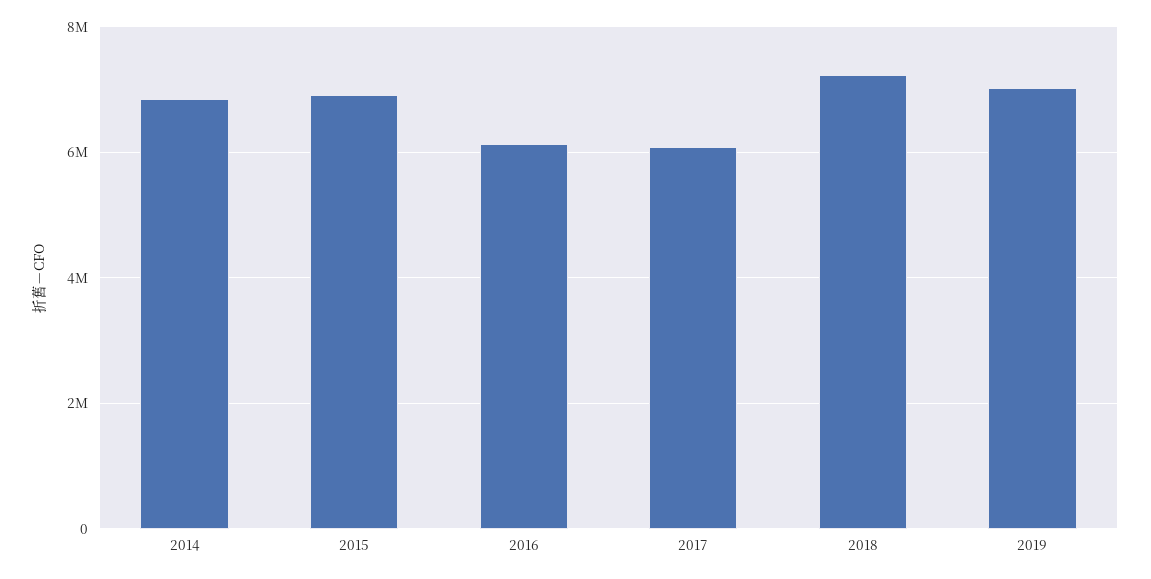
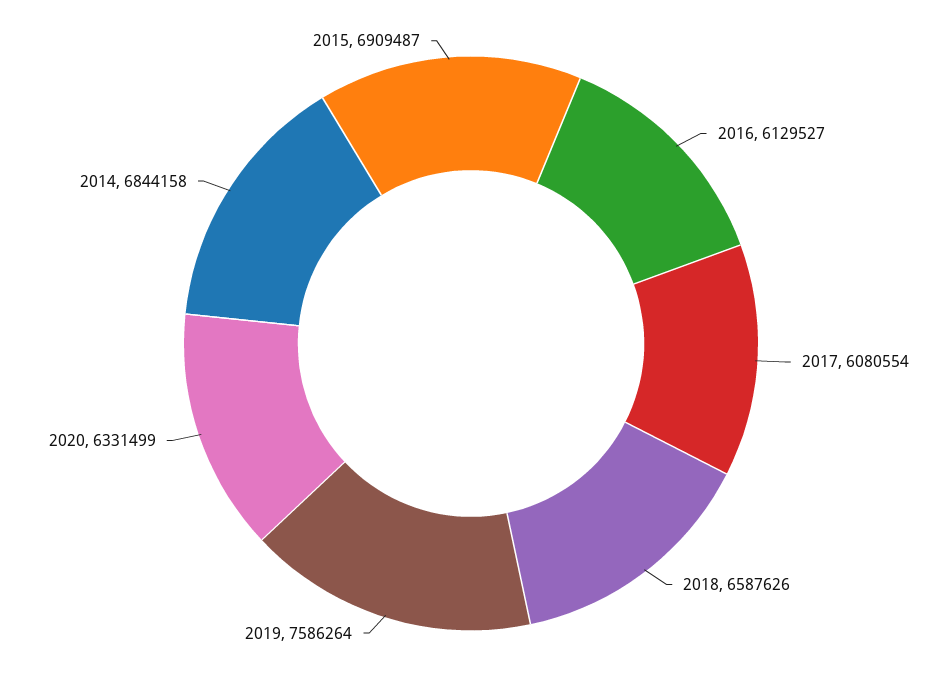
2018: 7200000 -> 6587626
2019: 7000000 -> 7586264
2020: none -> 6331499

